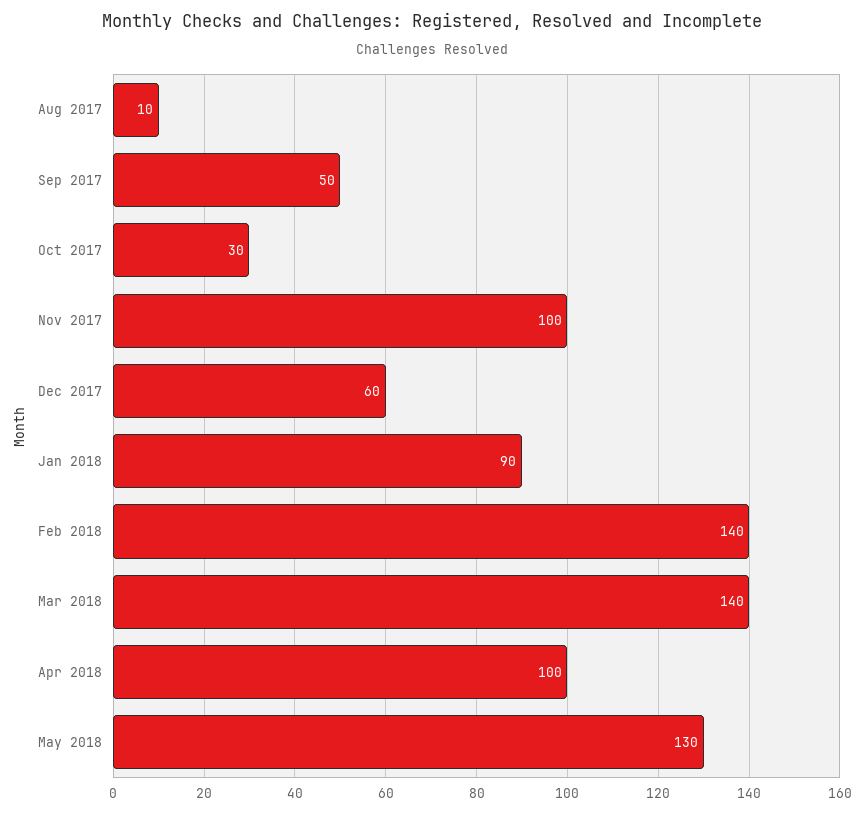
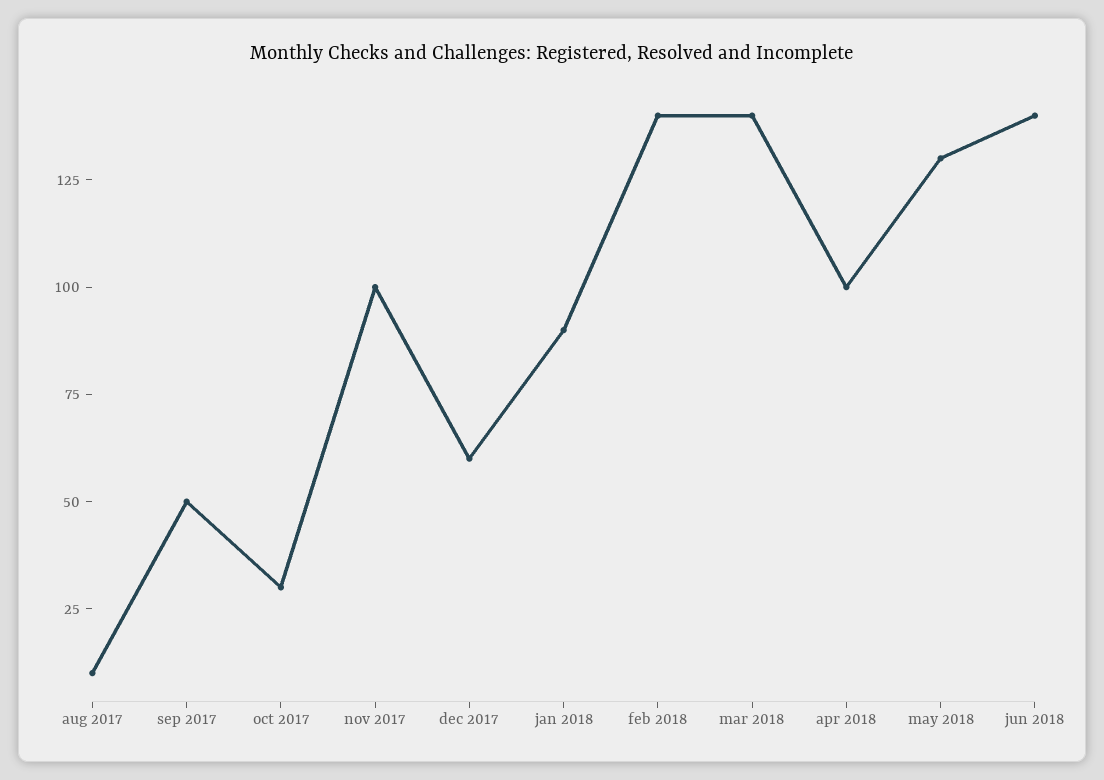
jun 2018: none -> 140

